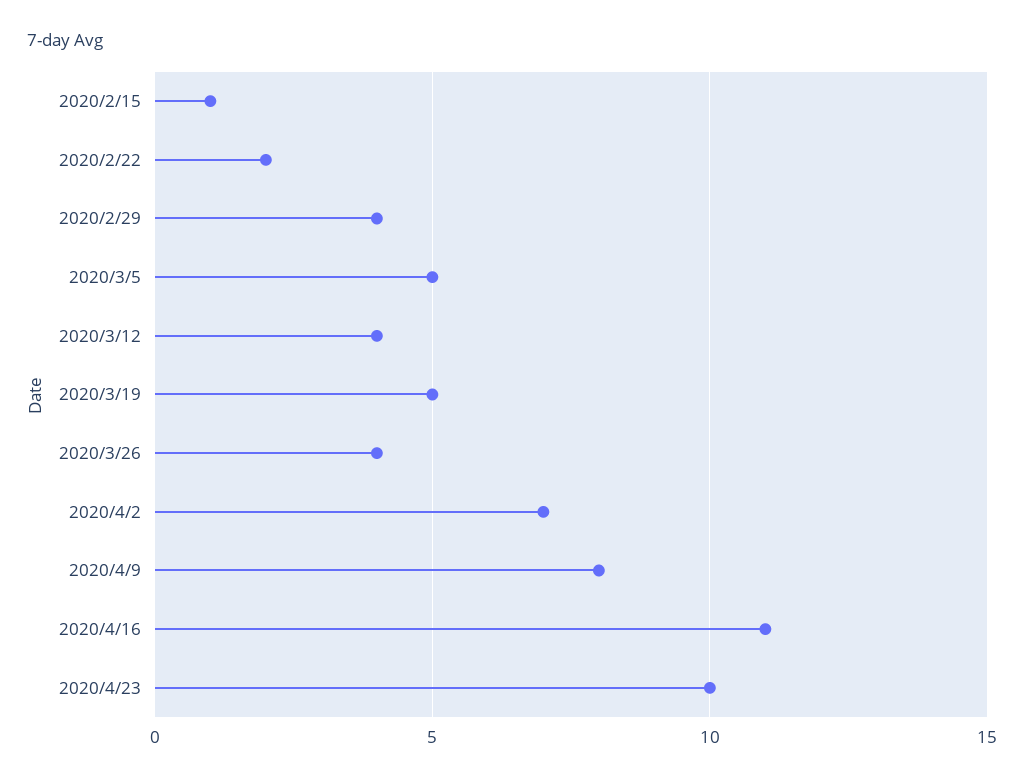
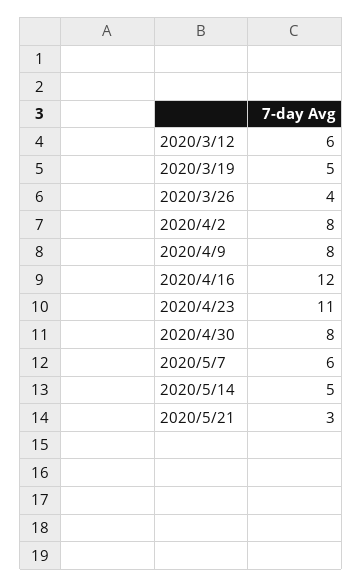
2020/2/15: 1 -> none
2020/2/22: 2 -> none
2020/2/29: 4 -> none
2020/3/5: 5 -> none
2020/3/12: 4 -> 6
2020/4/2: 7 -> 8
2020/4/16: 11 -> 12
2020/4/23: 10 -> 11
2020/4/30: none -> 8
2020/5/7: none -> 6
2020/5/14: none -> 5
2020/5/21: none -> 3

